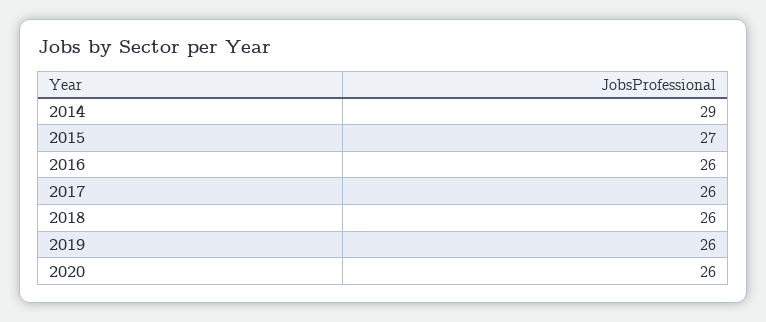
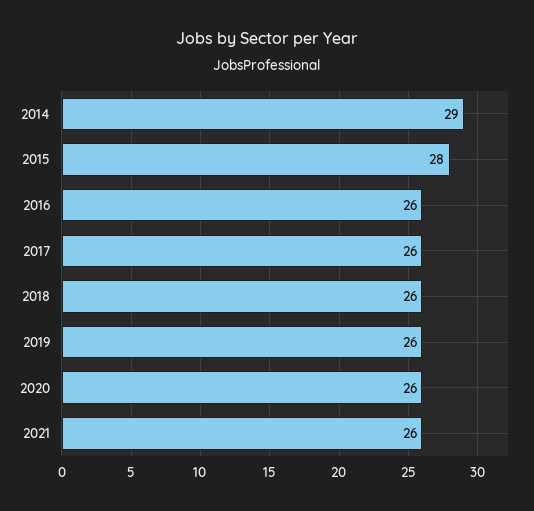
2015: 27 -> 28
2021: none -> 26

